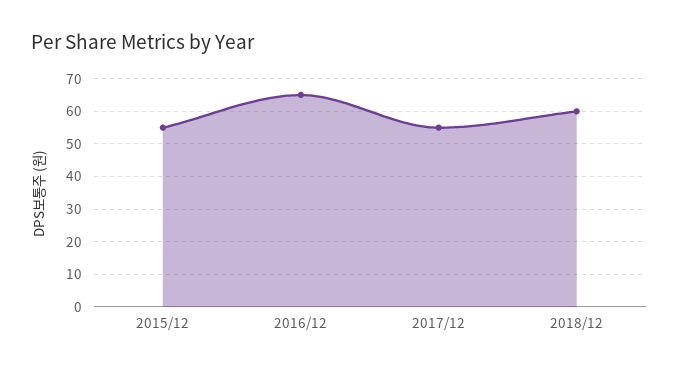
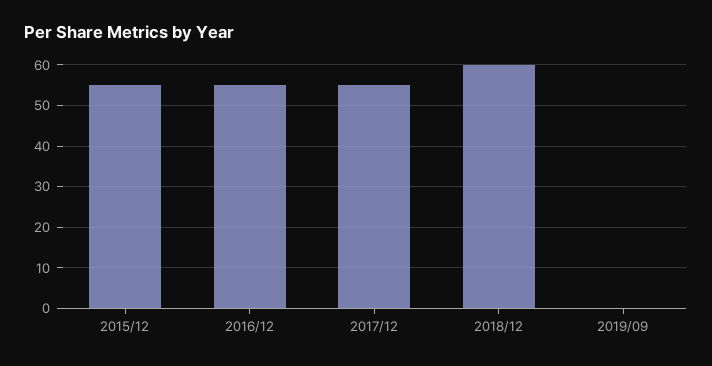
2016/12: 65 -> 55
2019/09: none -> 0

